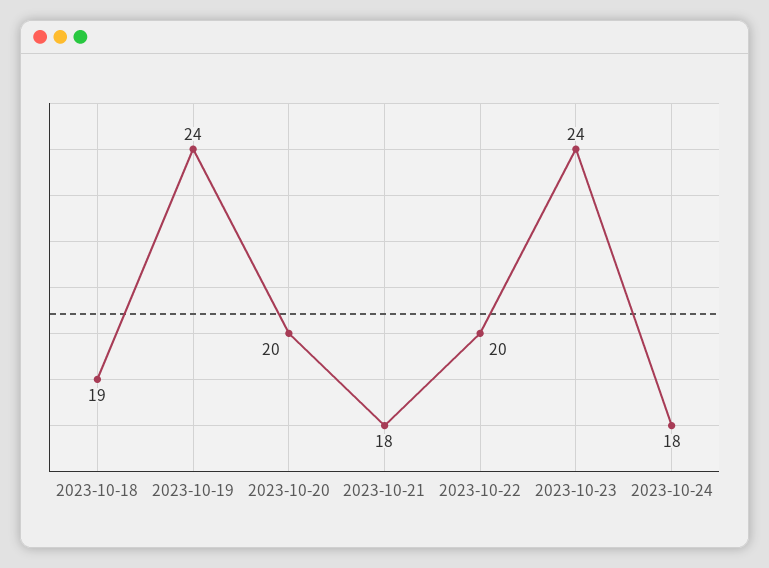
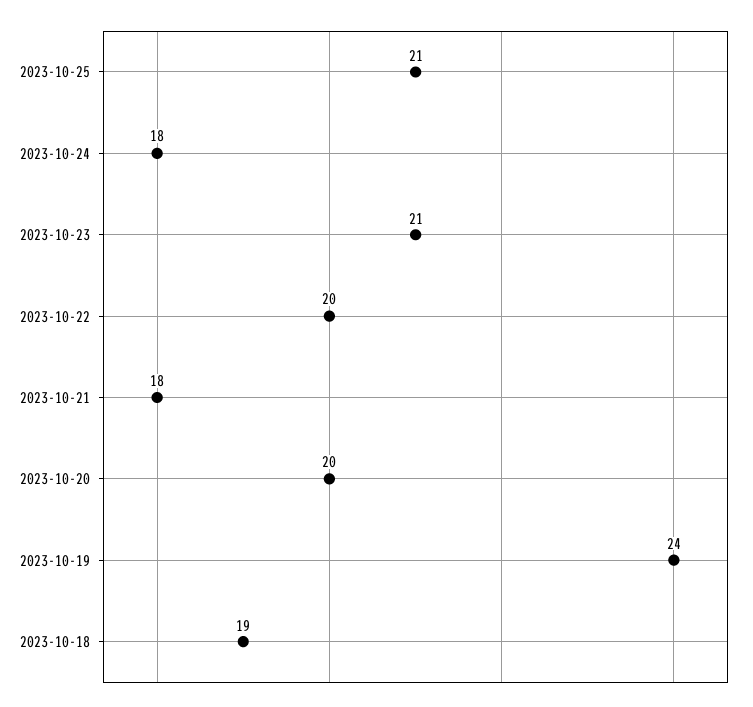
2023-10-23: 24 -> 21
2023-10-25: none -> 21

